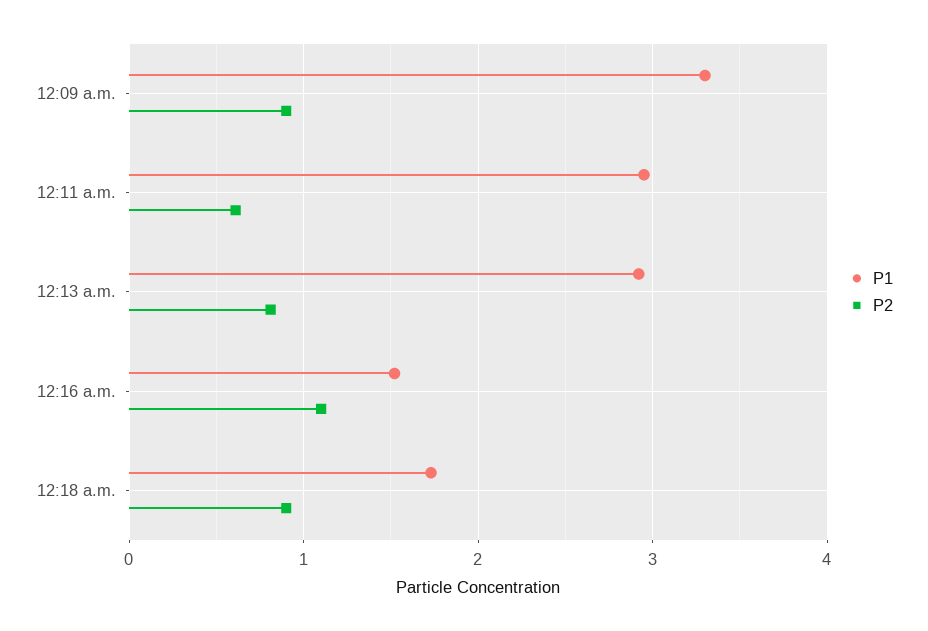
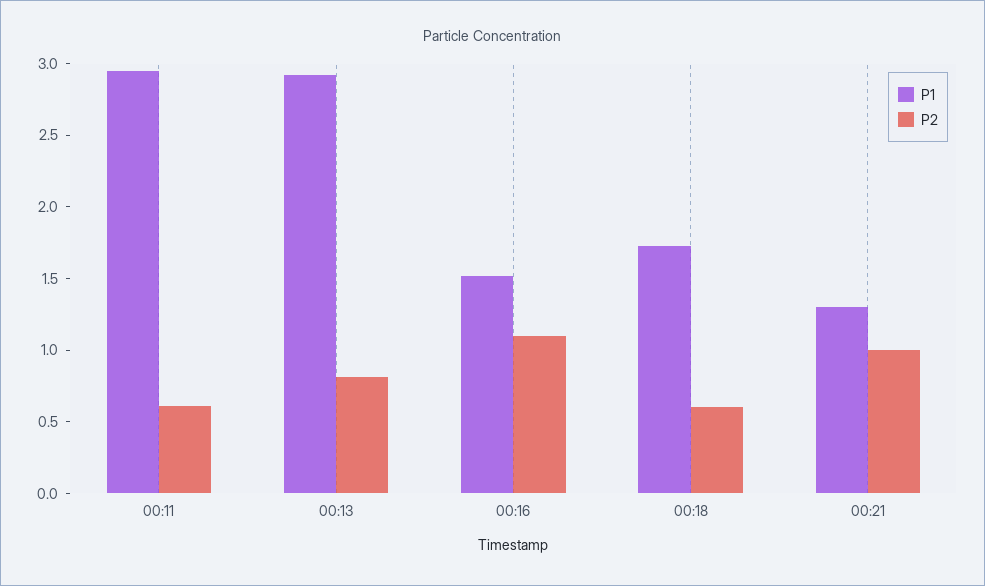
P1, 12:09 a.m.: 3.3 -> none
P2, 12:09 a.m.: 0.9 -> none
P2, 12:18 a.m.: 0.9 -> 0.6
P1, 00:21: none -> 1.3
P2, 00:21: none -> 1

